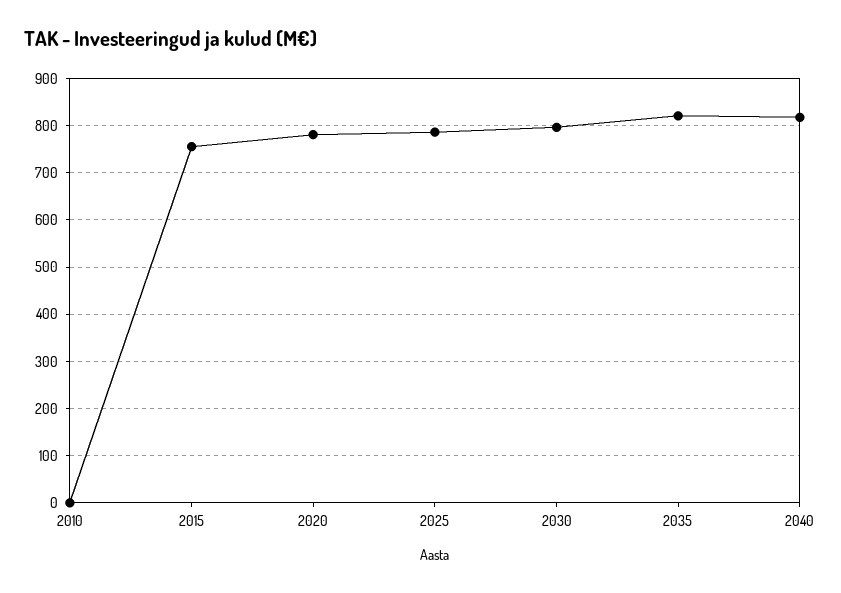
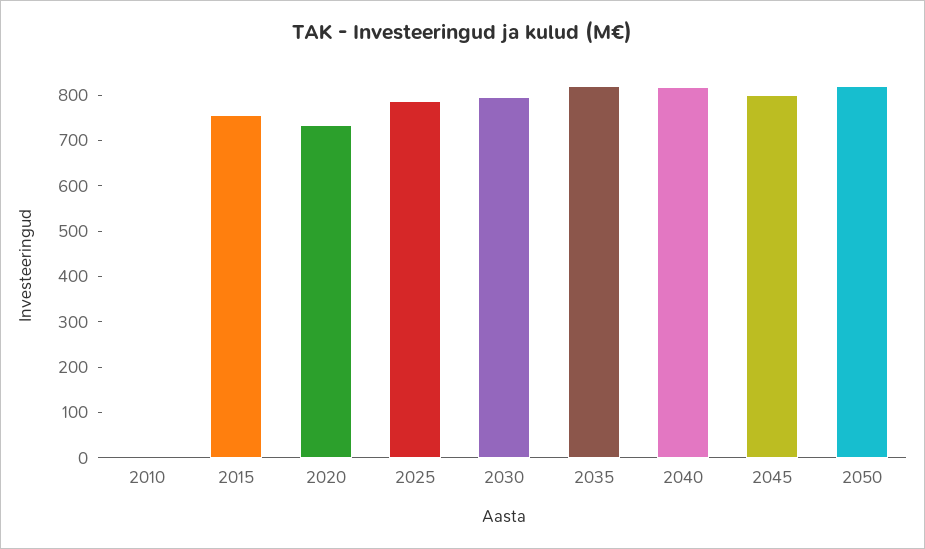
2020: 780 -> 740
2045: none -> 800
2050: none -> 820

